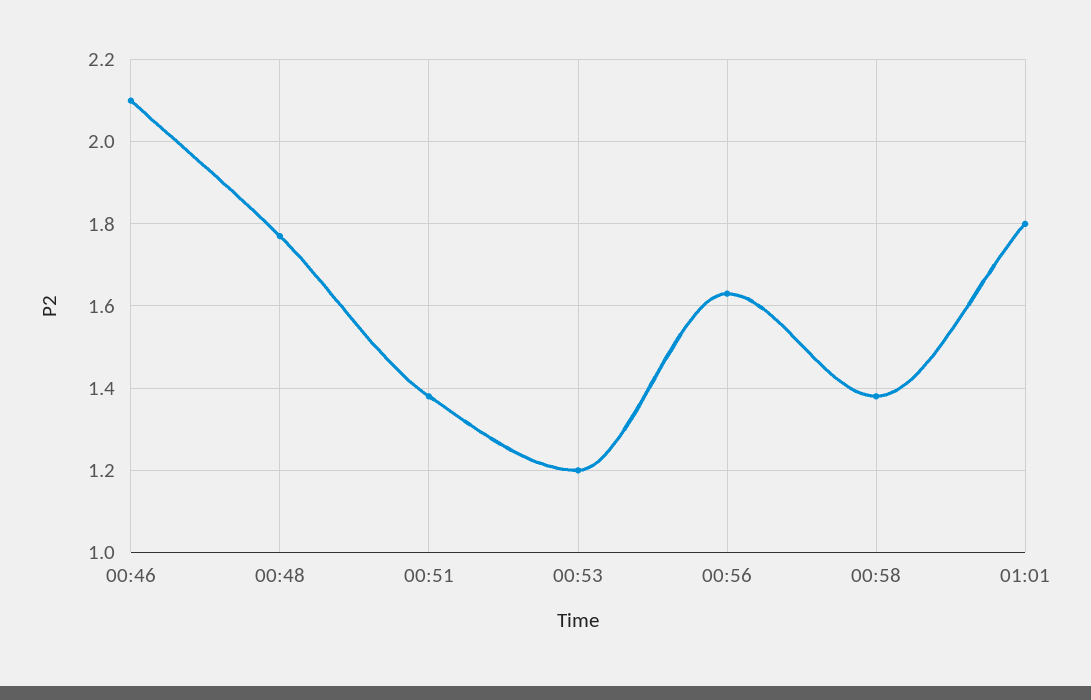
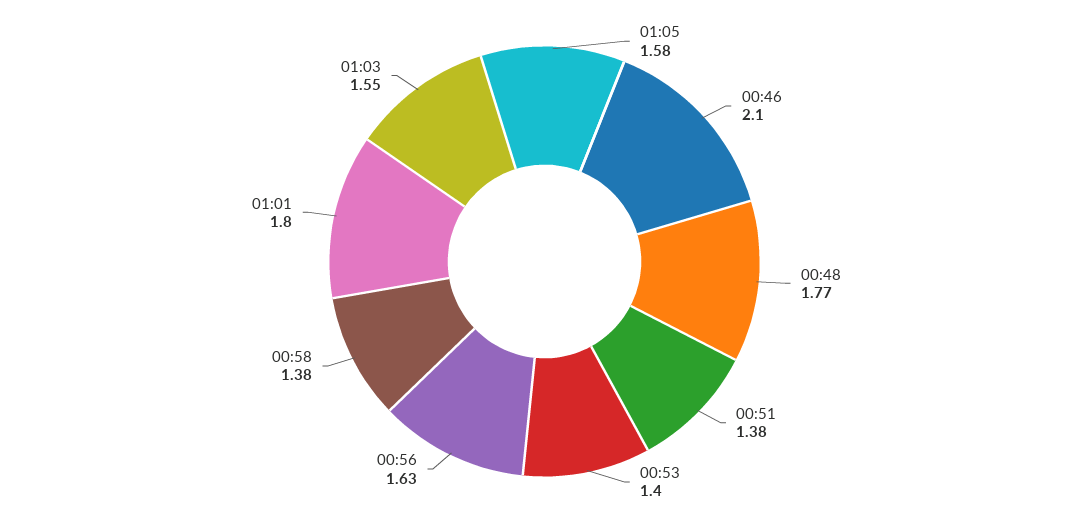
00:53: 1.2 -> 1.4
01:05: none -> 1.58
01:03: none -> 1.55

